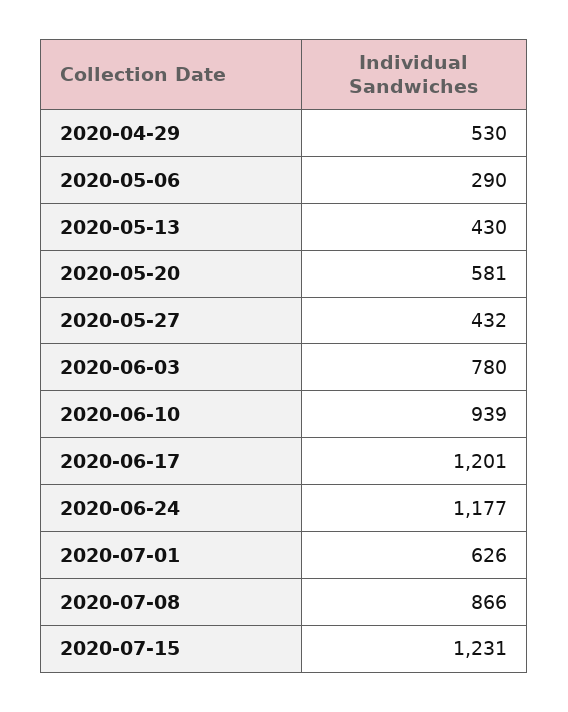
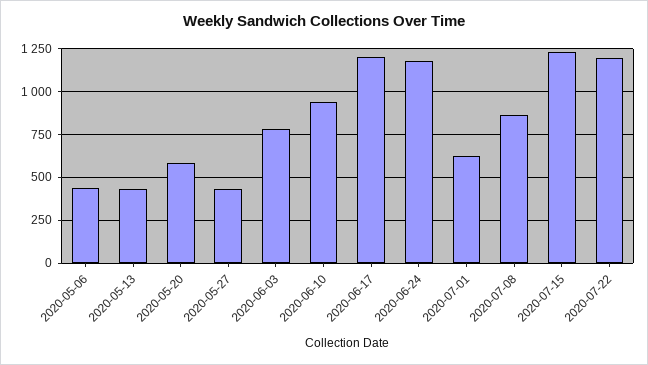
2020-04-29: 530 -> none
2020-05-06: 290 -> 450
2020-07-22: none -> 1200

